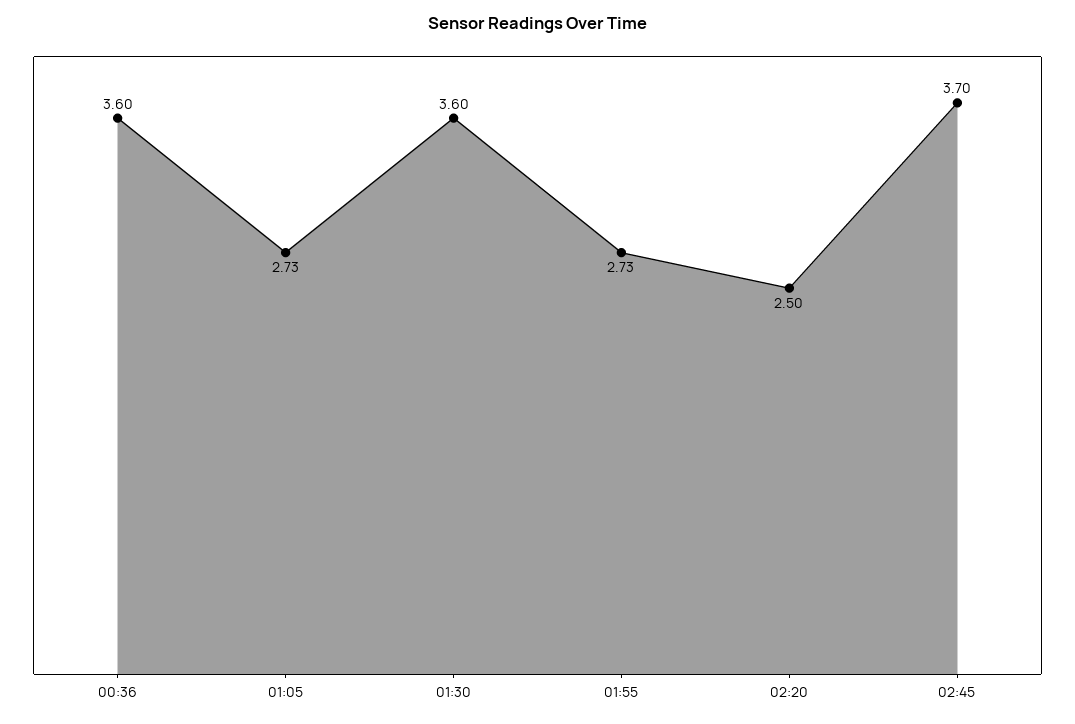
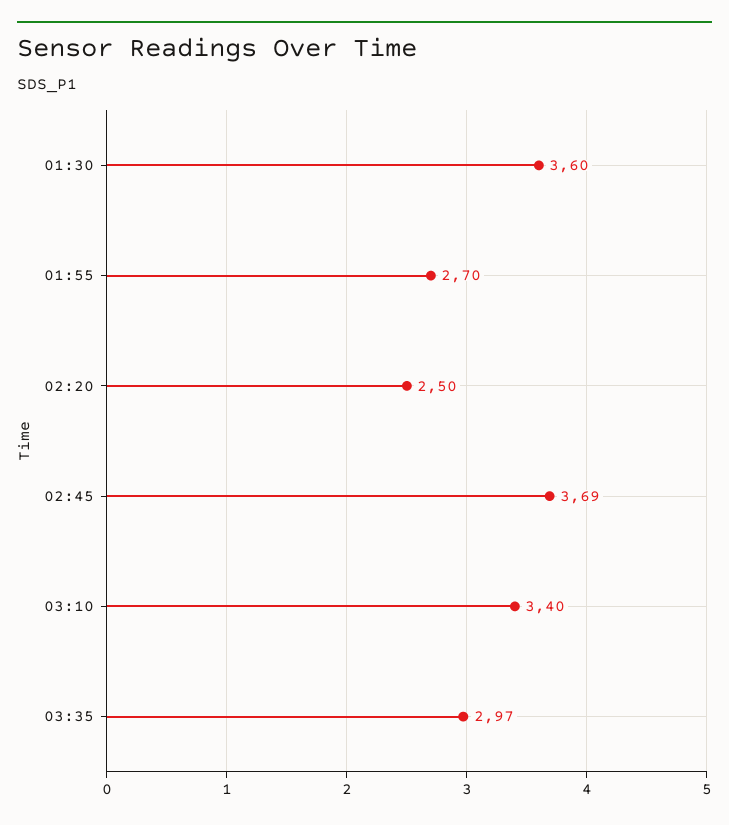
00:36: 3.6 -> none
01:05: 2.73 -> none
01:55: 2.73 -> 2.7
02:45: 3.7 -> 3.69
03:10: none -> 3.4
03:35: none -> 2.97

